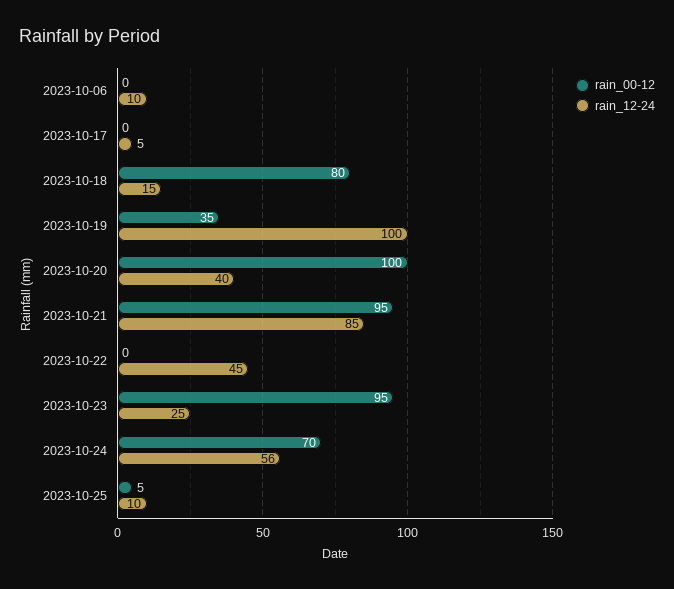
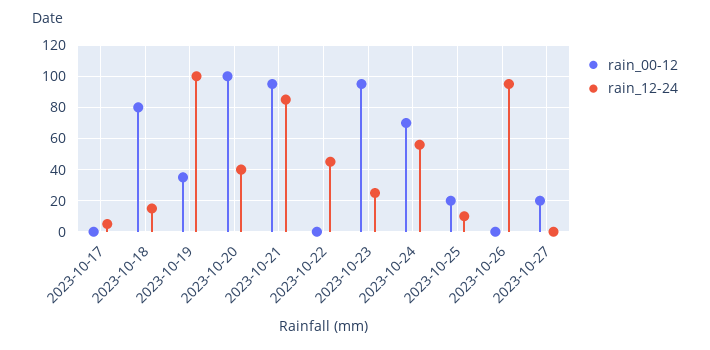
rain_00-12, 2023-10-06: 0 -> none
rain_12-24, 2023-10-06: 10 -> none
rain_00-12, 2023-10-25: 5 -> 20
rain_00-12, 2023-10-26: none -> 0
rain_12-24, 2023-10-26: none -> 95
rain_00-12, 2023-10-27: none -> 20
rain_12-24, 2023-10-27: none -> 0

